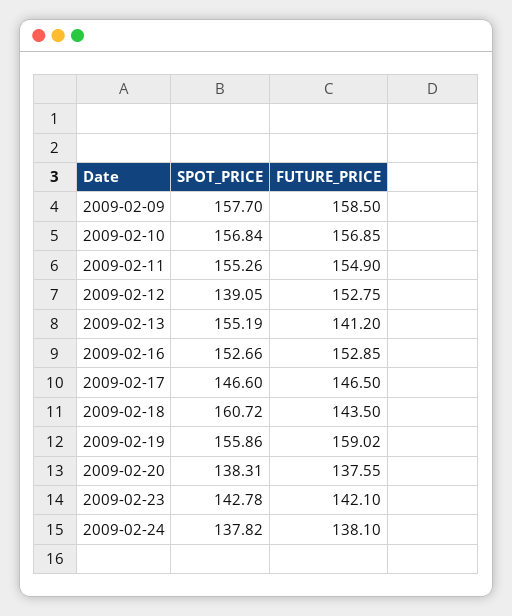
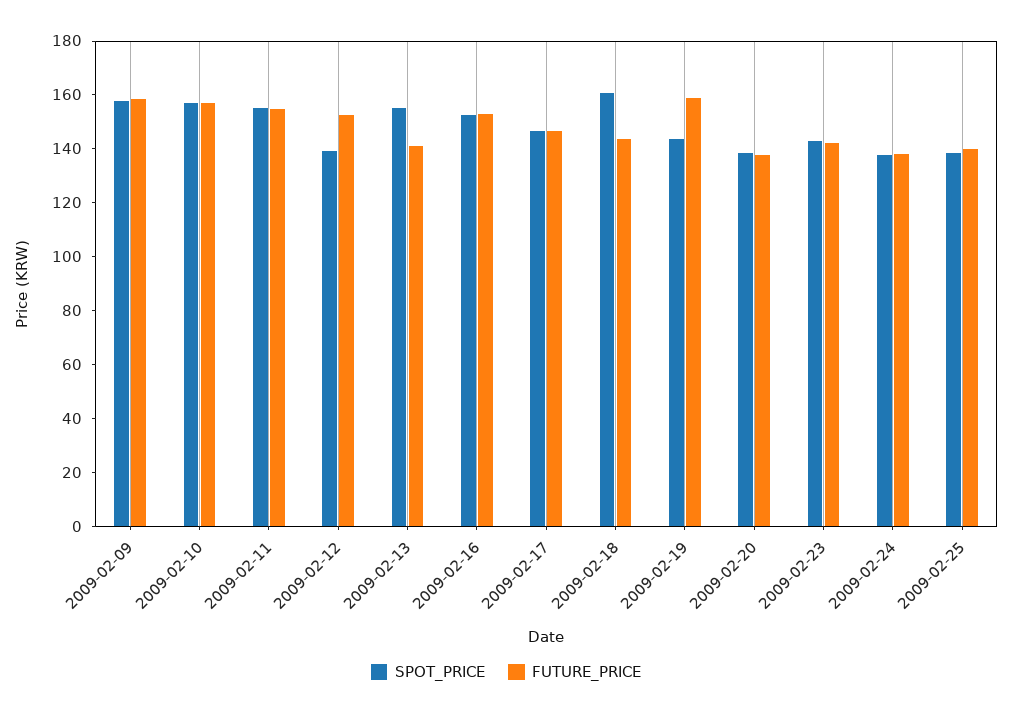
SPOT_PRICE, 2009-02-19: 155.86 -> 145
SPOT_PRICE, 2009-02-25: none -> 140
FUTURE_PRICE, 2009-02-25: none -> 140

